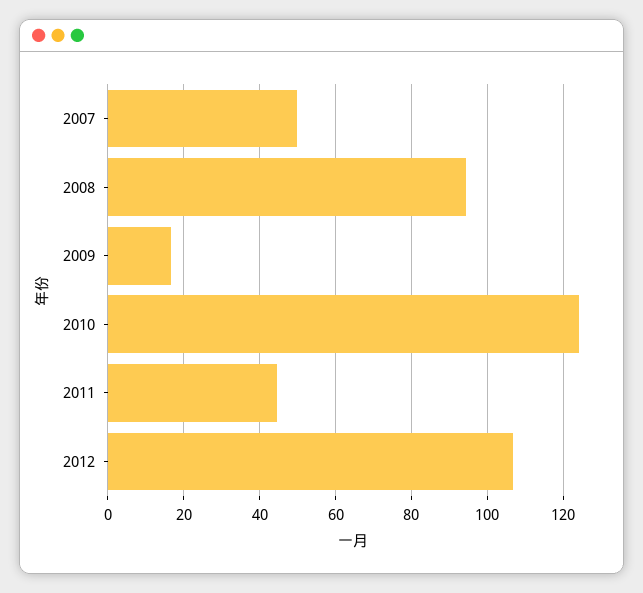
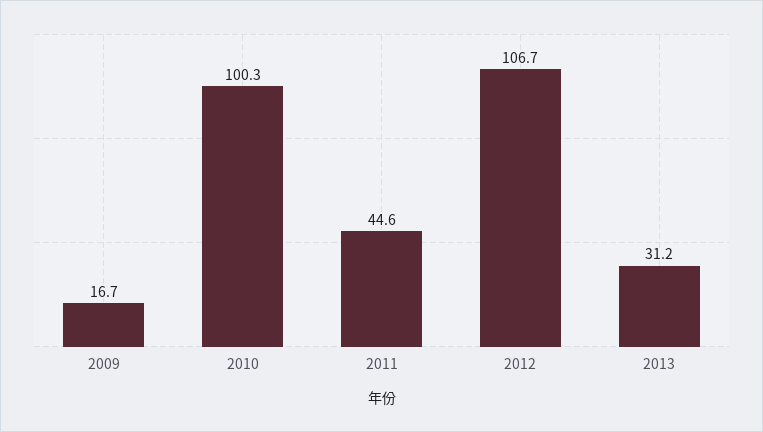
2007: 50 -> none
2008: 94 -> none
2010: 124 -> 100.3
2013: none -> 31.2

